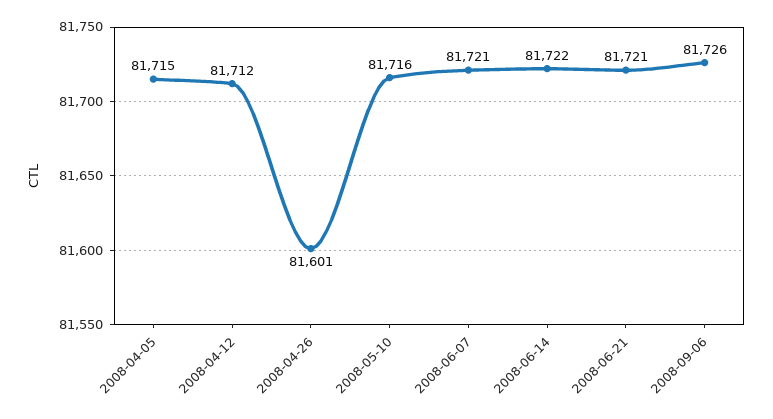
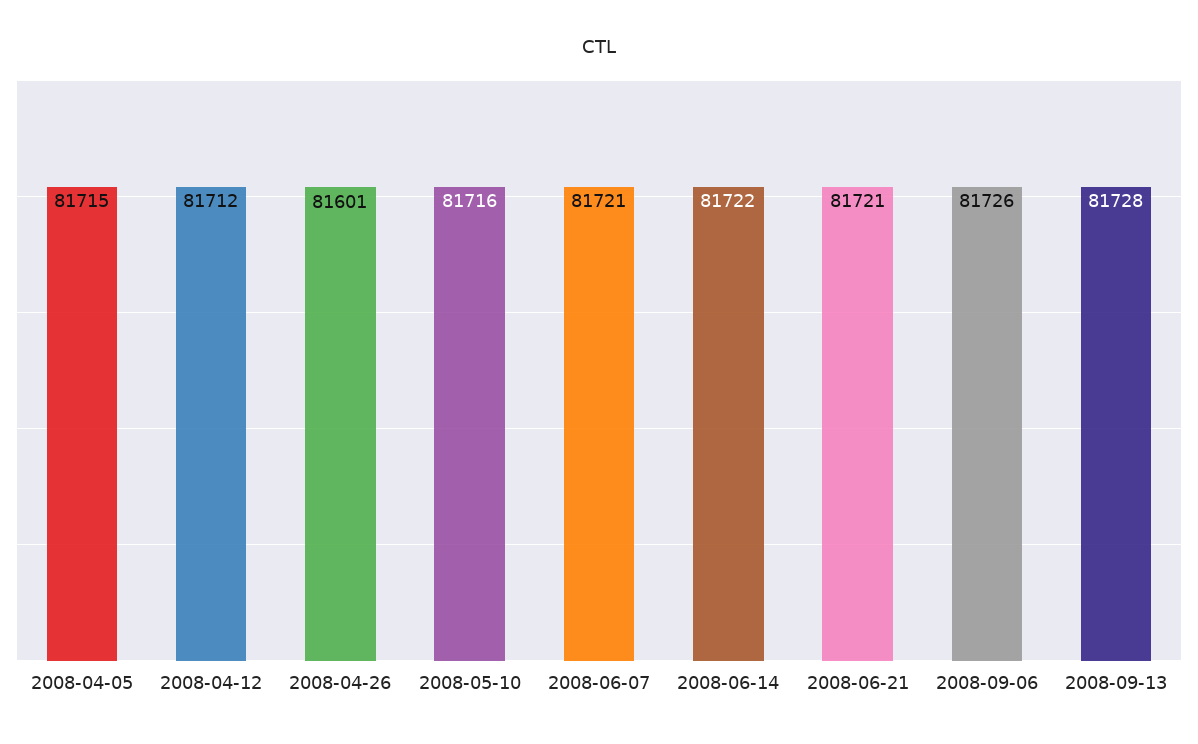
2008-09-13: none -> 81728

